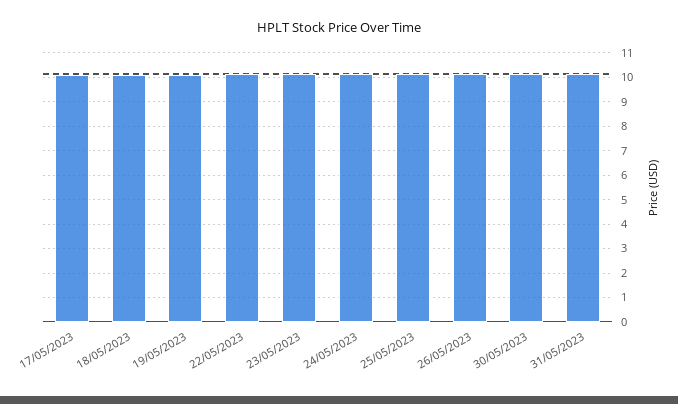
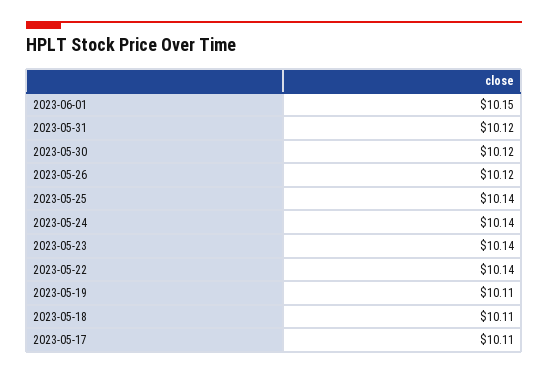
2023-06-01: none -> 10.15

